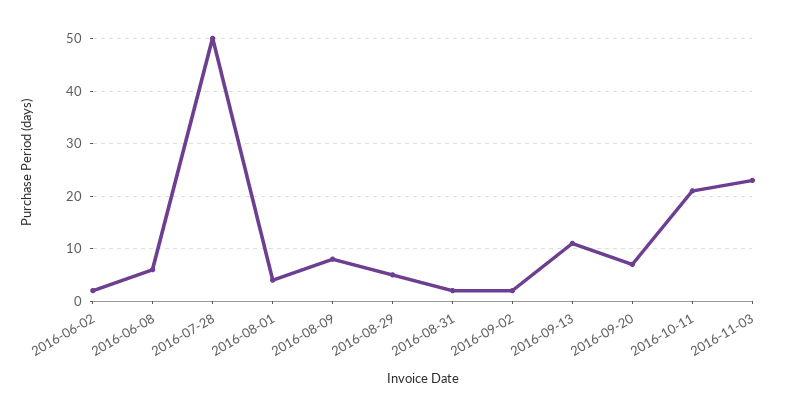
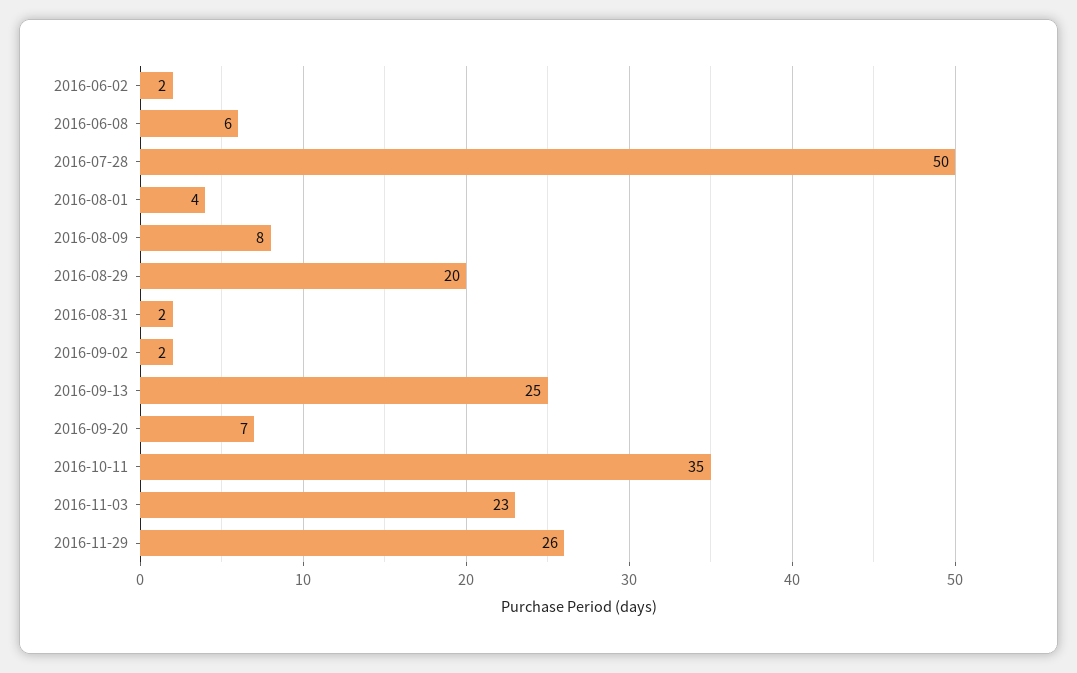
2016-08-29: 5 -> 20
2016-09-13: 10 -> 25
2016-10-11: 20 -> 35
2016-11-29: none -> 26

